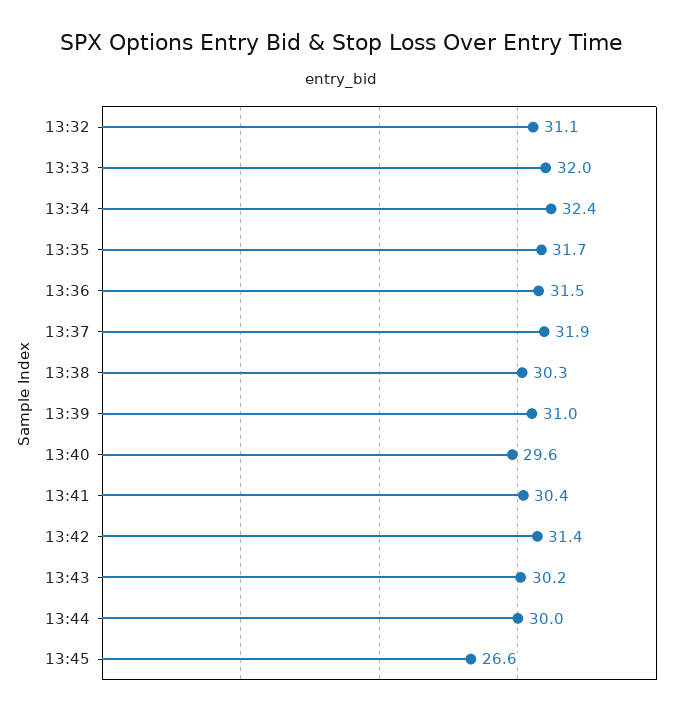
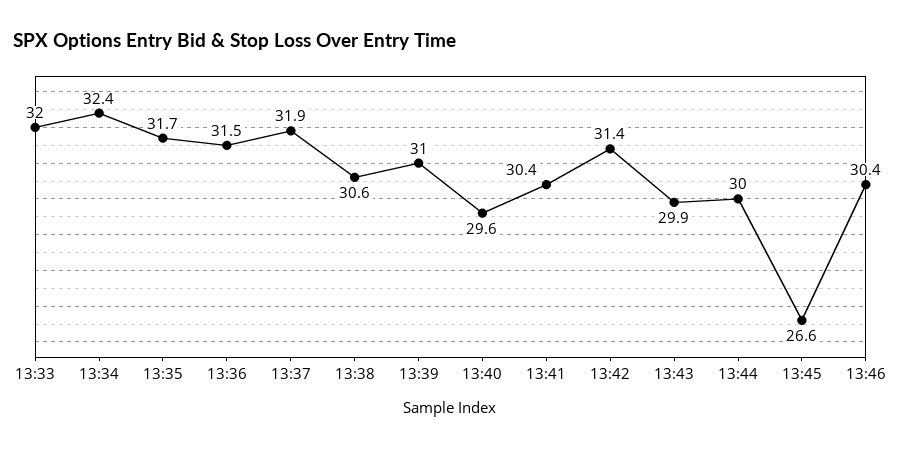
13:32: 31.1 -> none
13:38: 30.3 -> 30.6
13:43: 30.2 -> 29.9
13:46: none -> 30.4

